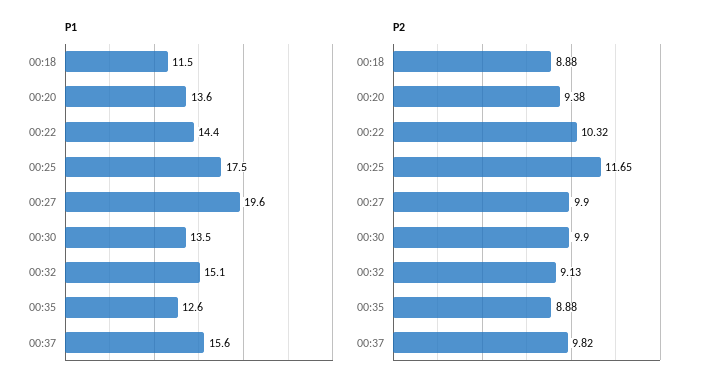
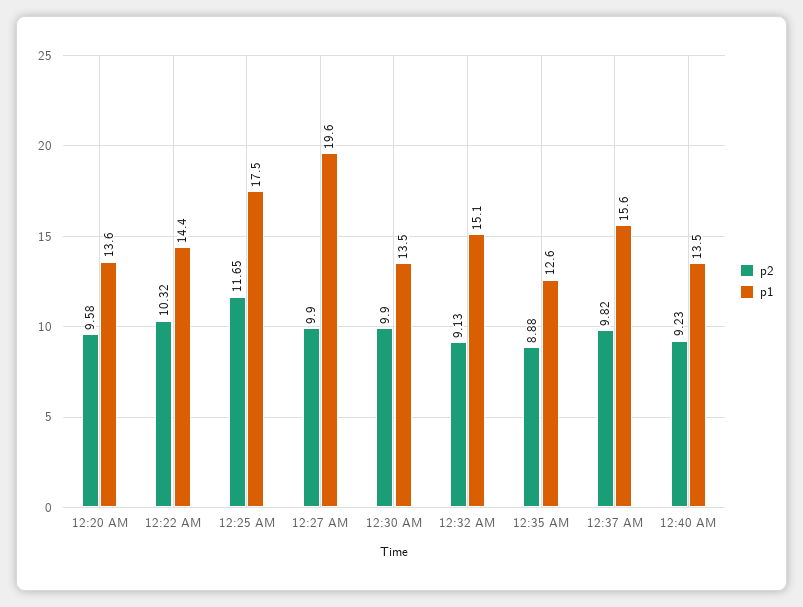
P1, 00:18: 11.5 -> none
P2, 00:18: 8.88 -> none
P2, 00:20: 9.38 -> 9.58
P2, 12:40 AM: none -> 9.23
P1, 12:40 AM: none -> 13.5

